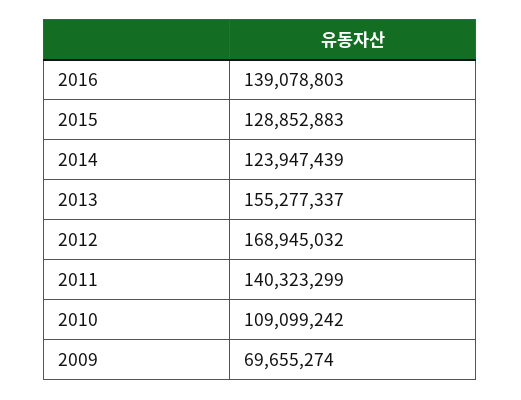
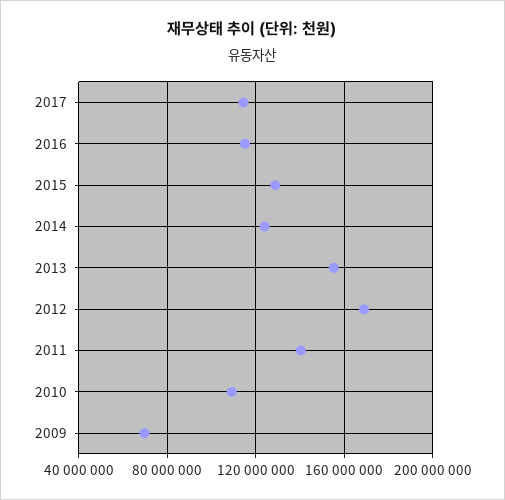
2016: 139078803 -> 115000000
2017: none -> 115000000

